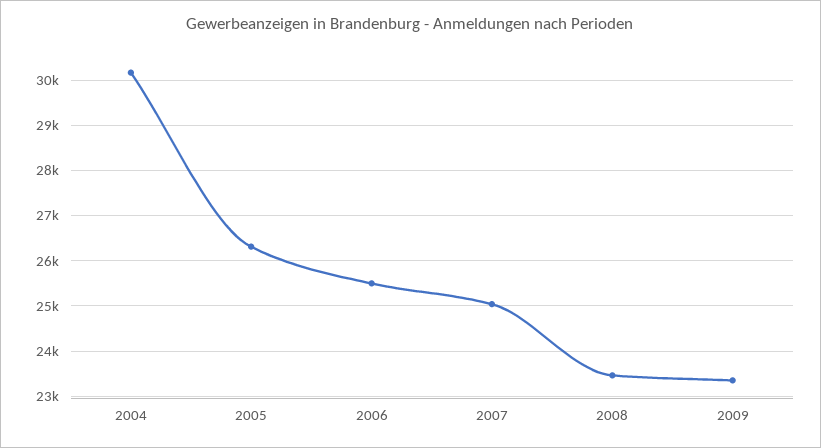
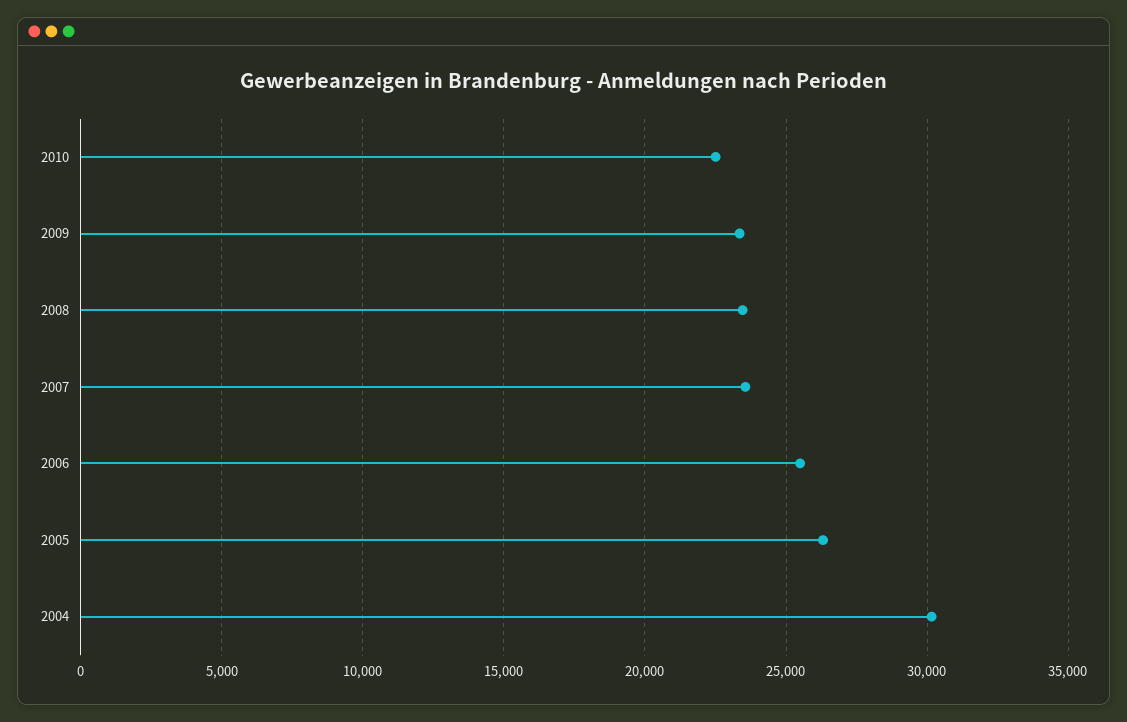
2007: 25000 -> 23500
2010: none -> 22500

